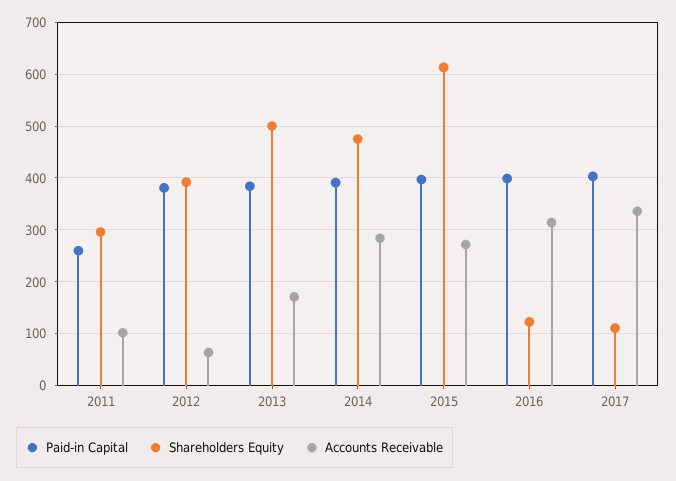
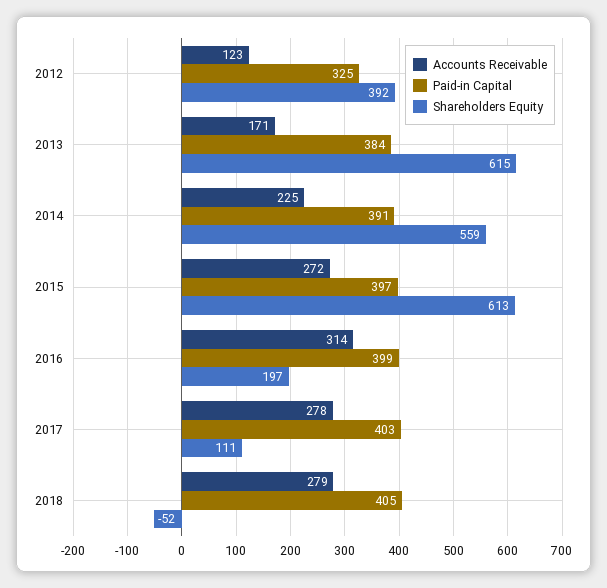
Paid-in Capital, 2011: 260 -> none
Shareholders Equity, 2011: 300 -> none
Accounts Receivable, 2011: 100 -> none
Paid-in Capital, 2012: 380 -> 325
Accounts Receivable, 2012: 60 -> 123
Shareholders Equity, 2013: 500 -> 615
Shareholders Equity, 2014: 480 -> 559
Accounts Receivable, 2014: 280 -> 225
Shareholders Equity, 2016: 120 -> 197
Accounts Receivable, 2017: 340 -> 278
Accounts Receivable, 2018: none -> 279
Paid-in Capital, 2018: none -> 405
Shareholders Equity, 2018: none -> -52

